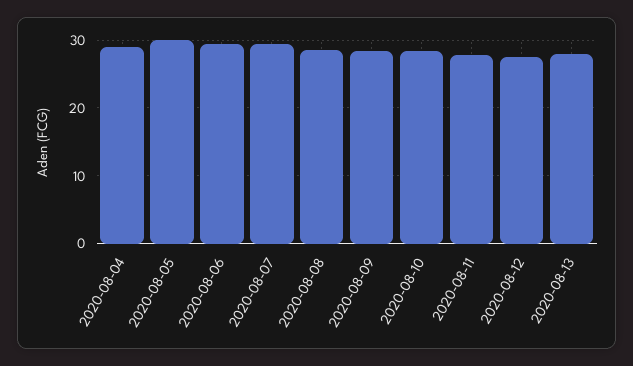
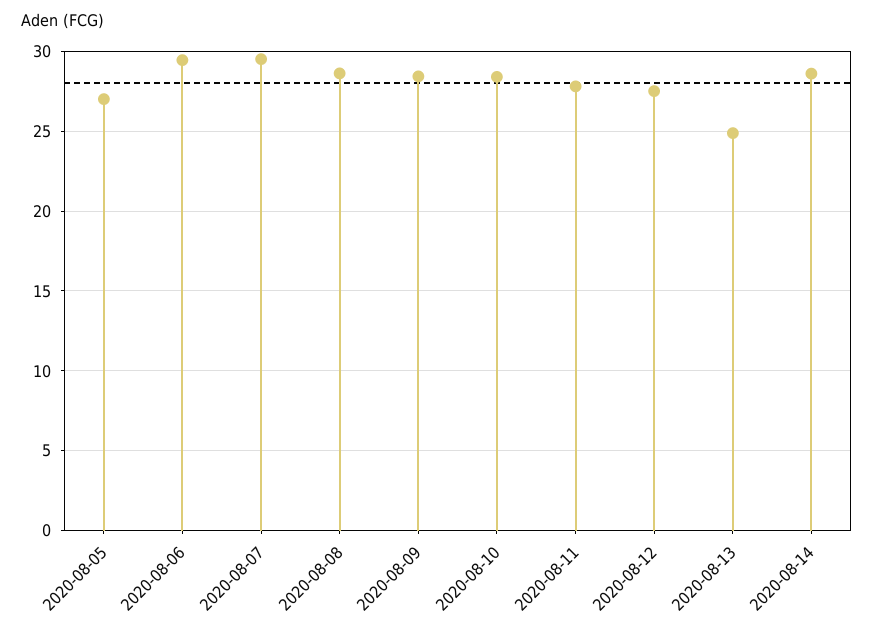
2020-08-04: 29 -> none
2020-08-05: 30 -> 27
2020-08-13: 28 -> 25
2020-08-14: none -> 28.5

